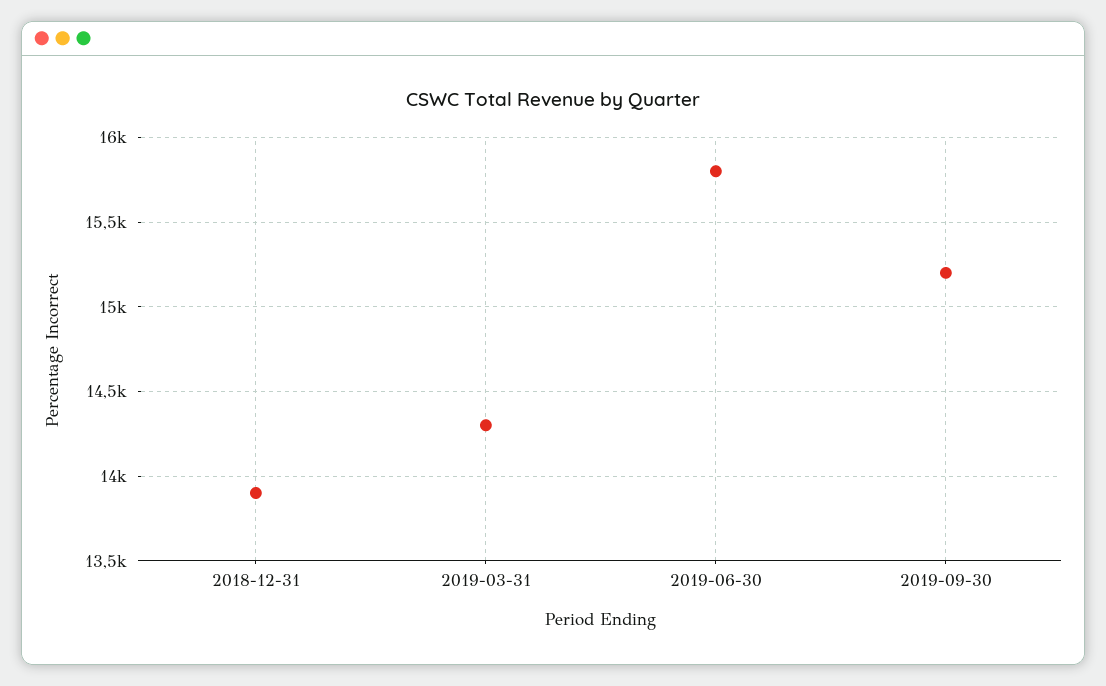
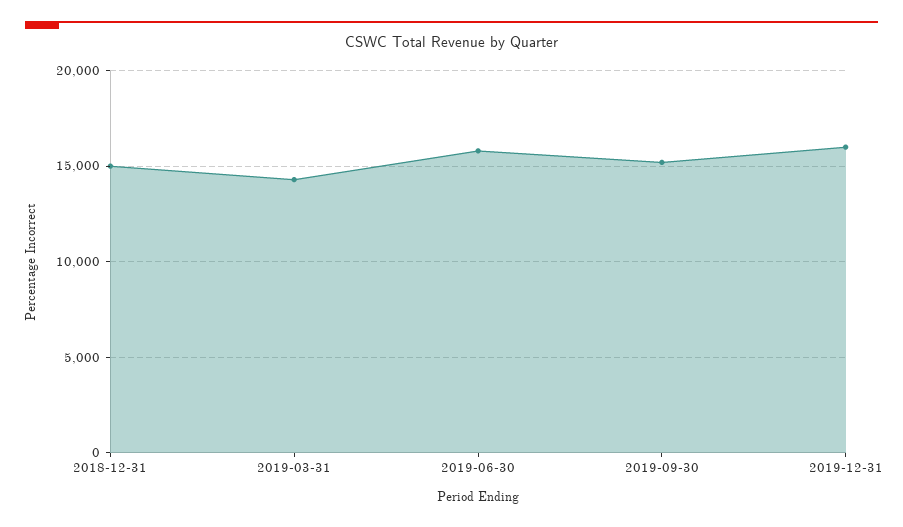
2018-12-31: 13900 -> 15000
2019-12-31: none -> 16000

